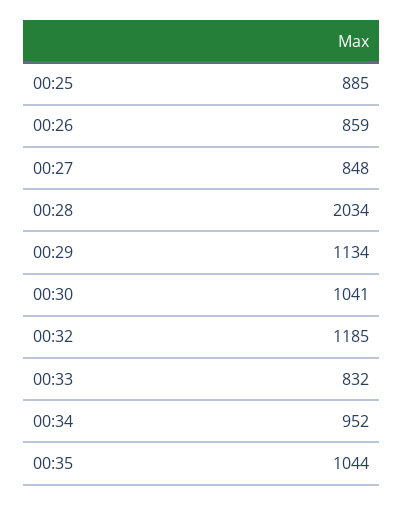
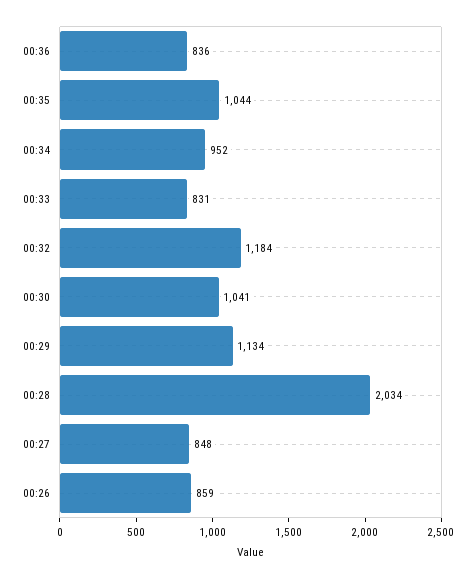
00:25: 885 -> none
00:32: 1185 -> 1184
00:33: 832 -> 831
00:36: none -> 836

